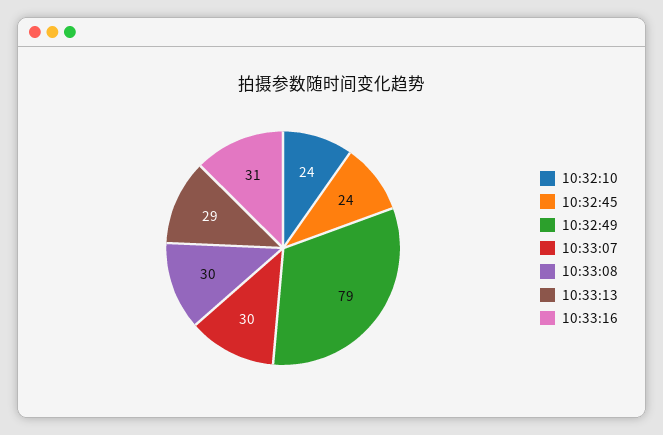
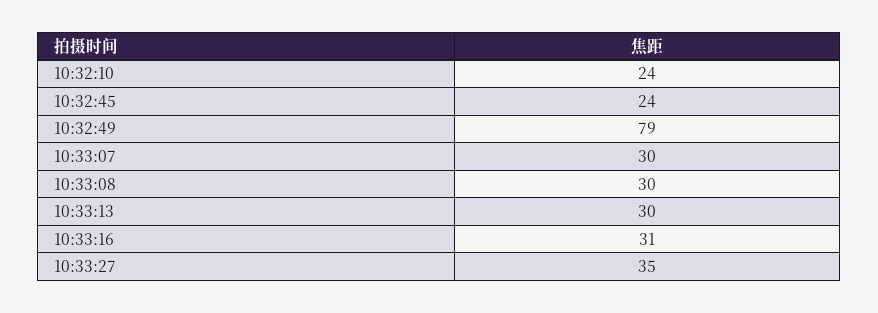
10:33:13: 29 -> 30
10:33:27: none -> 35

